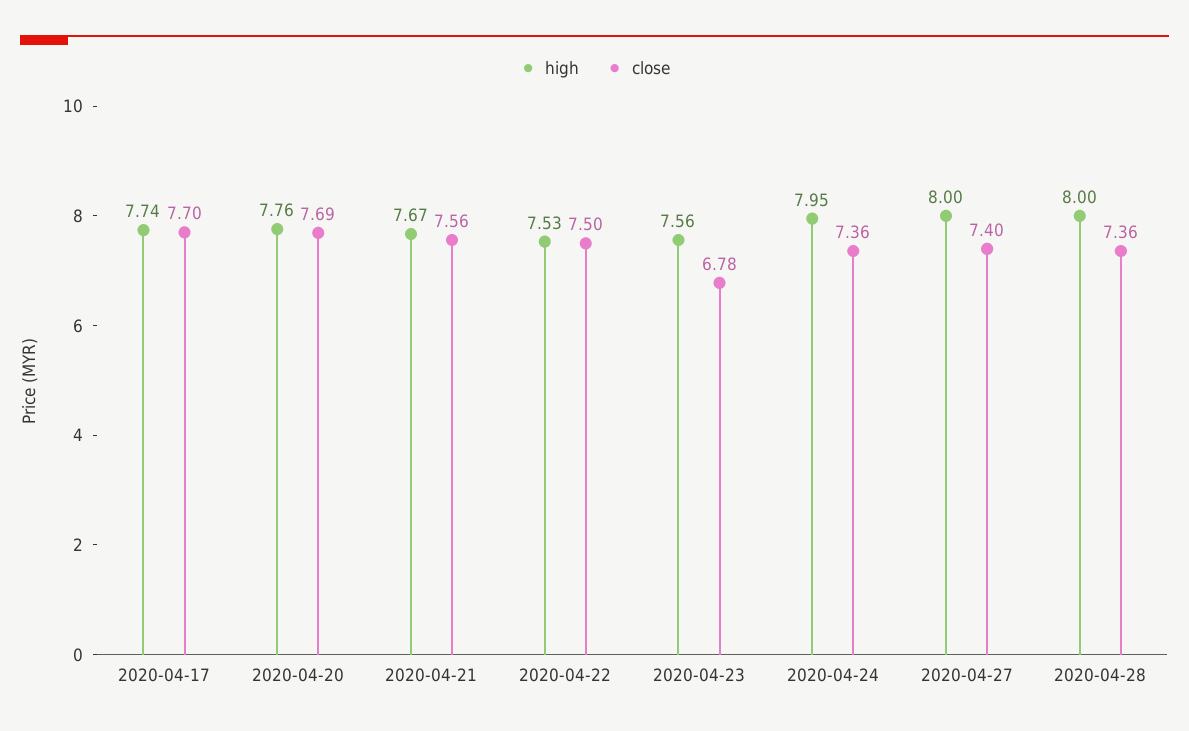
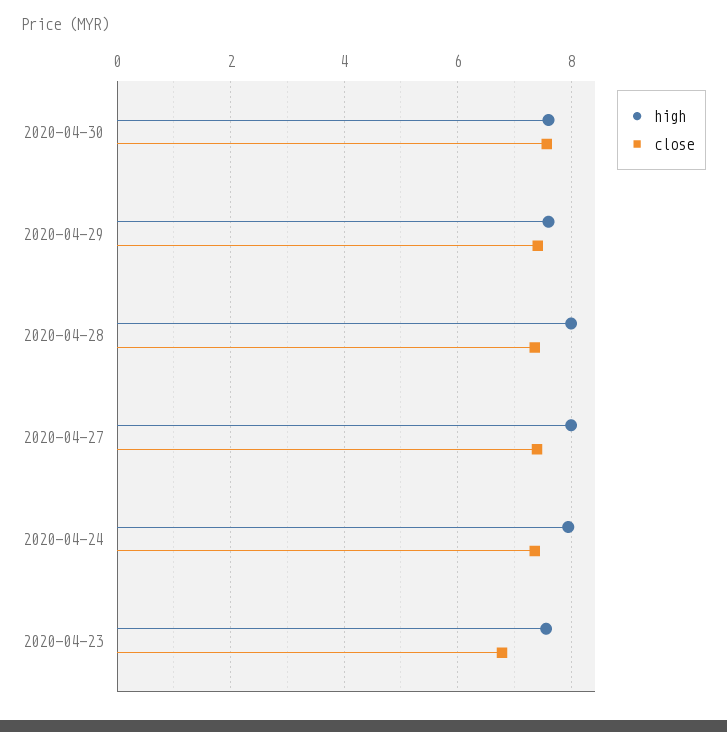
high, 2020-04-17: 7.74 -> none
close, 2020-04-17: 7.7 -> none
high, 2020-04-20: 7.76 -> none
close, 2020-04-20: 7.69 -> none
high, 2020-04-21: 7.67 -> none
close, 2020-04-21: 7.56 -> none
high, 2020-04-22: 7.53 -> none
close, 2020-04-22: 7.5 -> none
high, 2020-04-30: none -> 7.6
close, 2020-04-30: none -> 7.6
high, 2020-04-29: none -> 7.6
close, 2020-04-29: none -> 7.4

